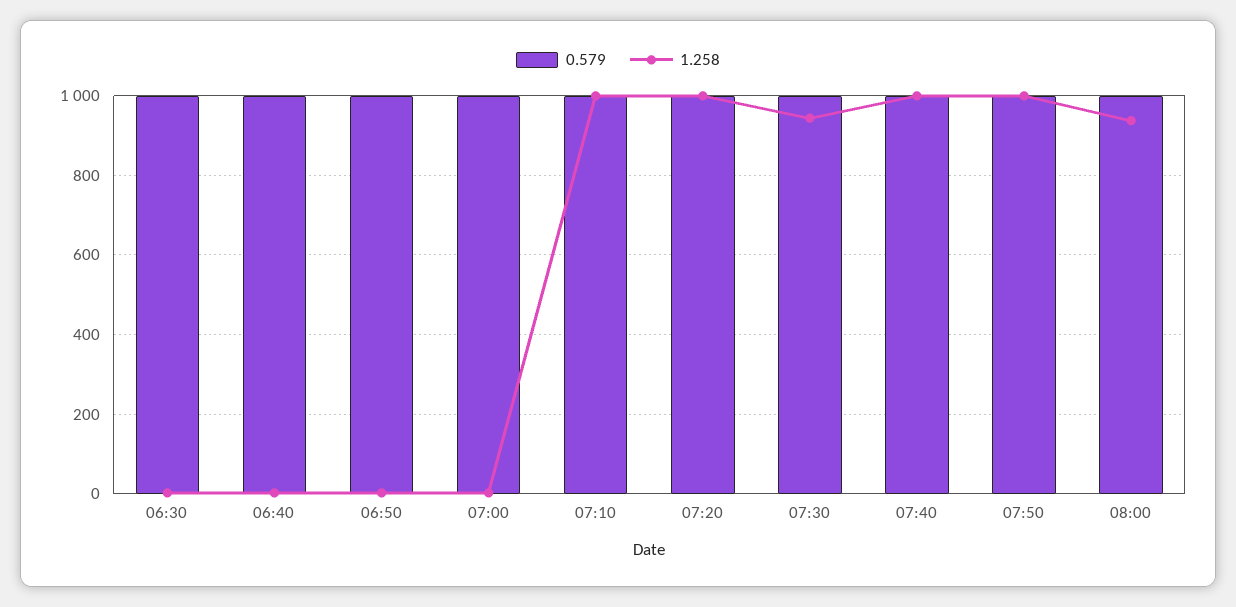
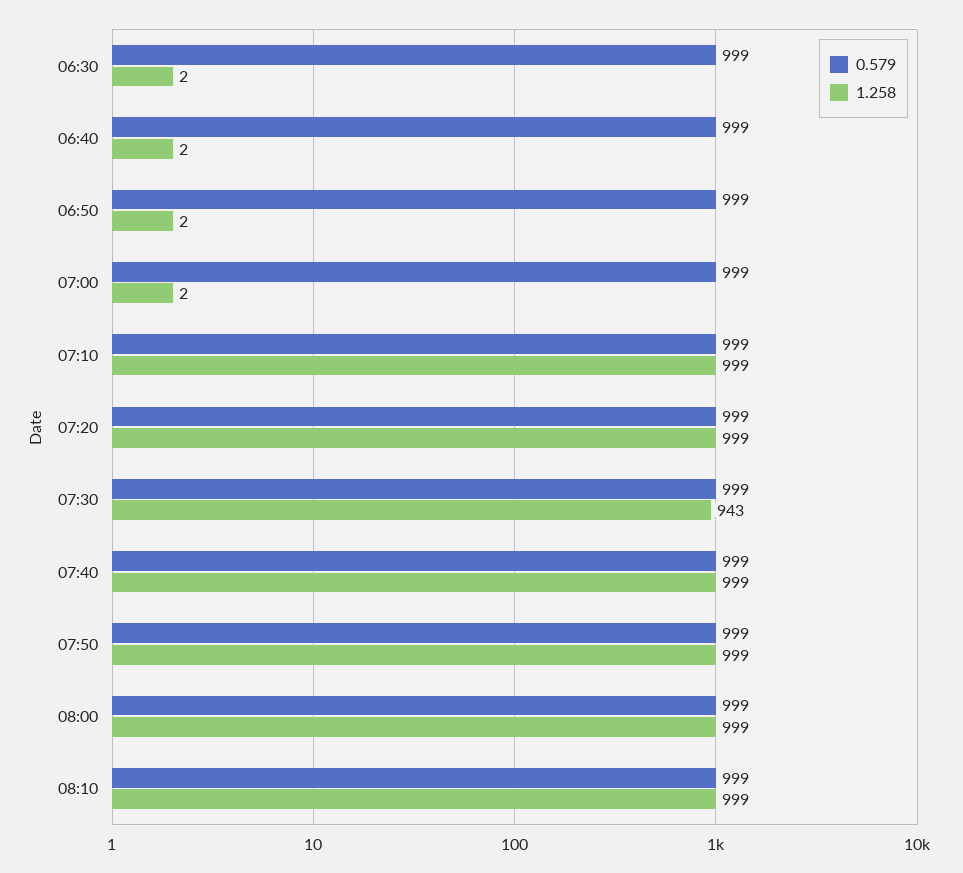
1.258, 08:00: 940 -> 999
0.579, 08:10: none -> 999
1.258, 08:10: none -> 999

